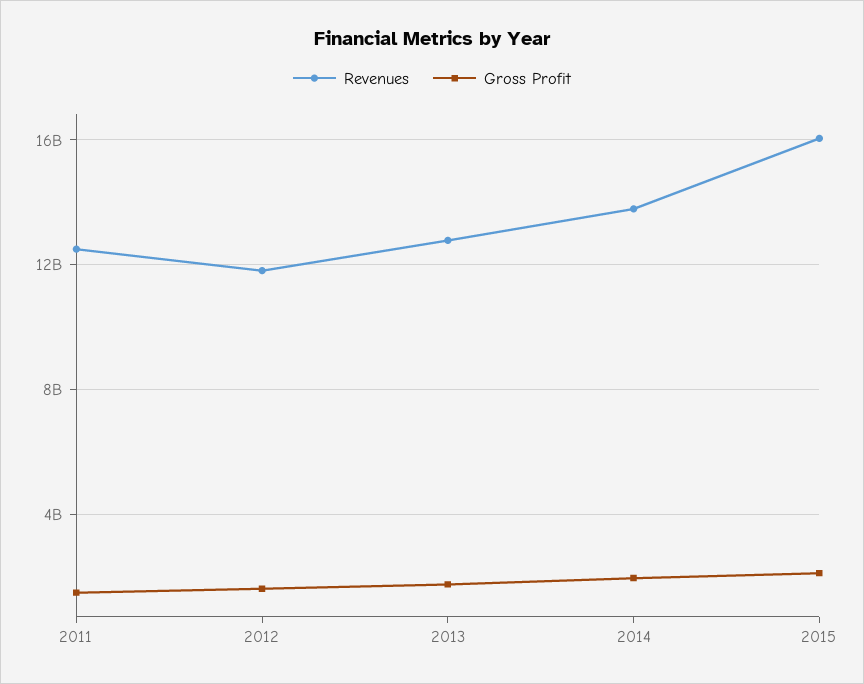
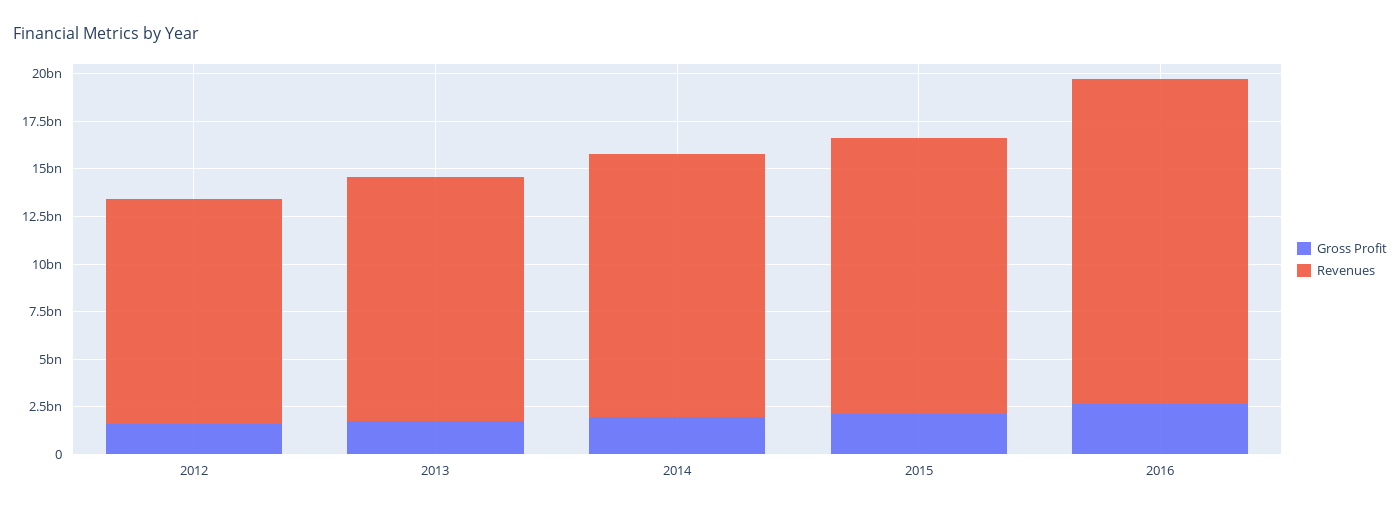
Revenues, 2011: 12500000000 -> none
Gross Profit, 2011: 1500000000 -> none
Revenues, 2015: 16000000000 -> 14500000000
Gross Profit, 2016: none -> 2500000000
Revenues, 2016: none -> 17000000000

